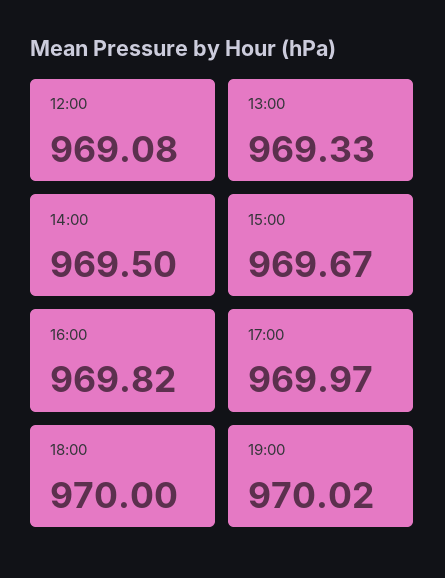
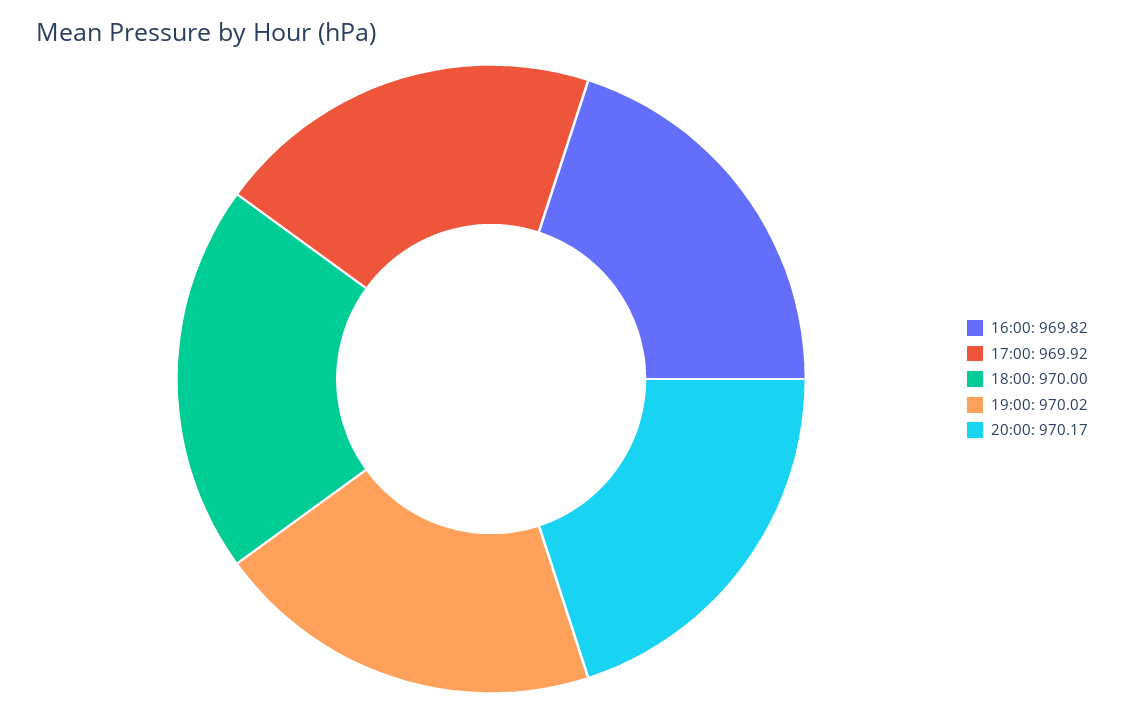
12:00: 969.08 -> none
13:00: 969.33 -> none
14:00: 969.5 -> none
15:00: 969.67 -> none
17:00: 969.97 -> 969.92
20:00: none -> 970.17

